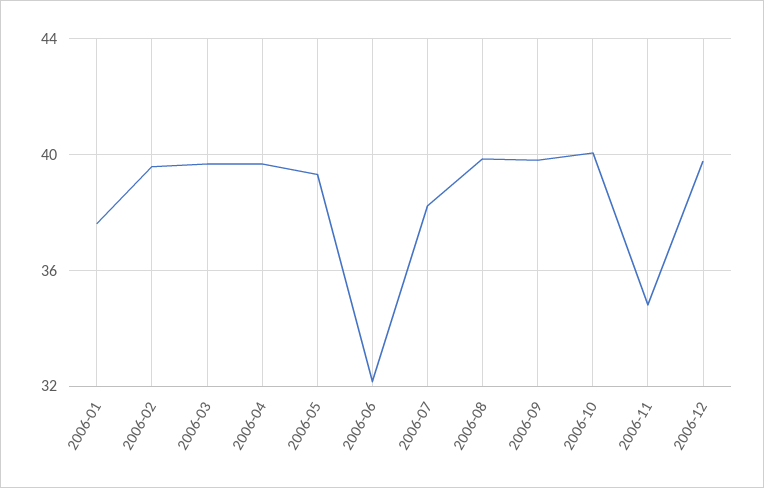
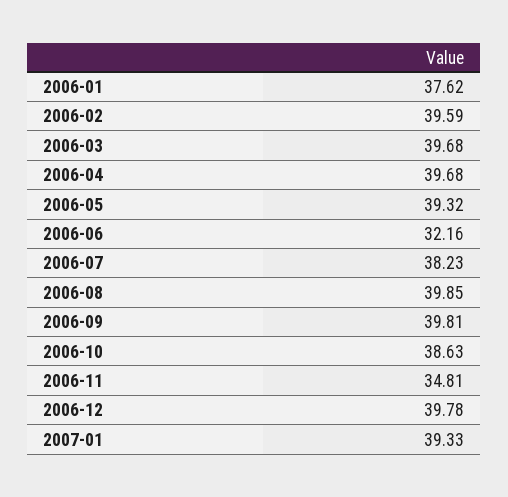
2006-10: 40 -> 38.63
2007-01: none -> 39.33

